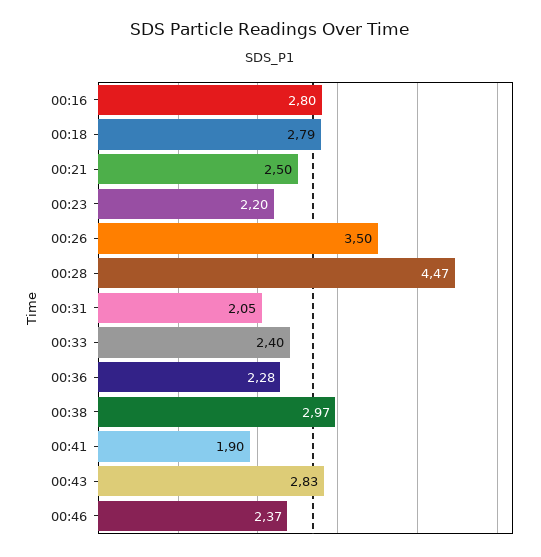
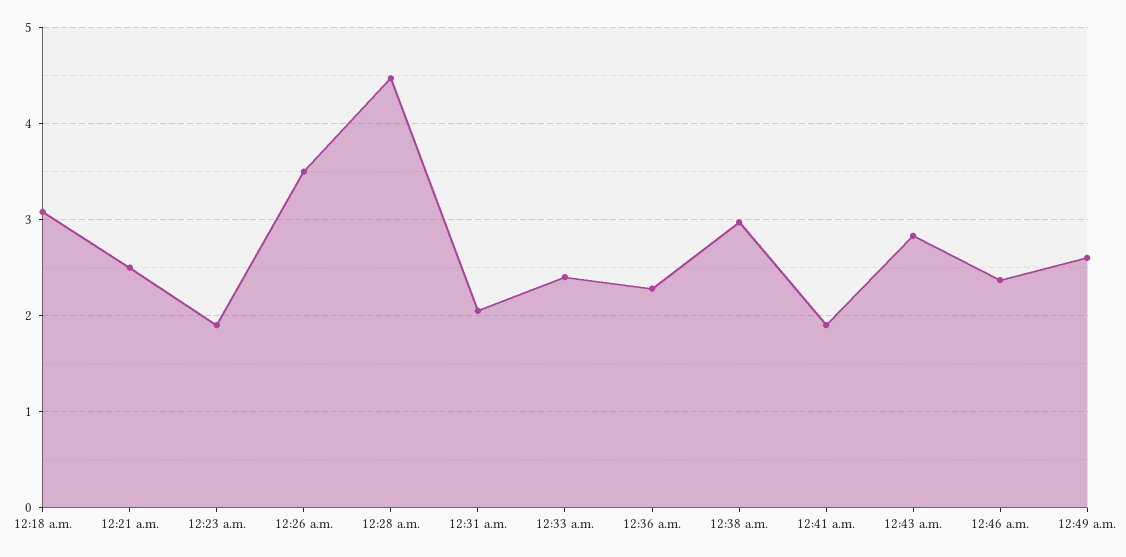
00:16: 2.8 -> none
00:18: 2.79 -> 3.1
00:23: 2.2 -> 1.9
12:49 a.m.: none -> 2.6

